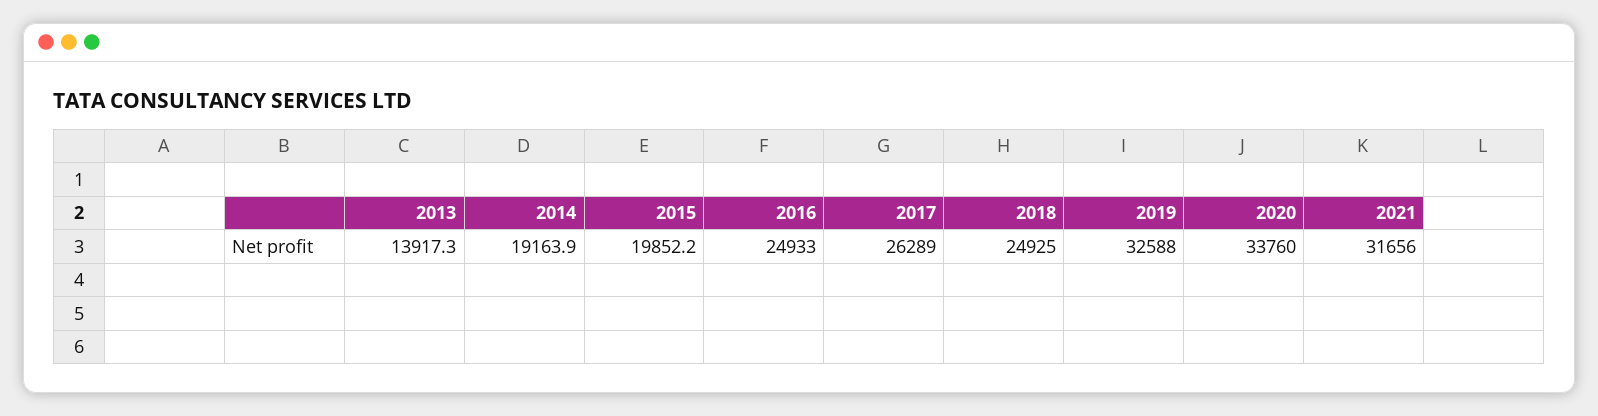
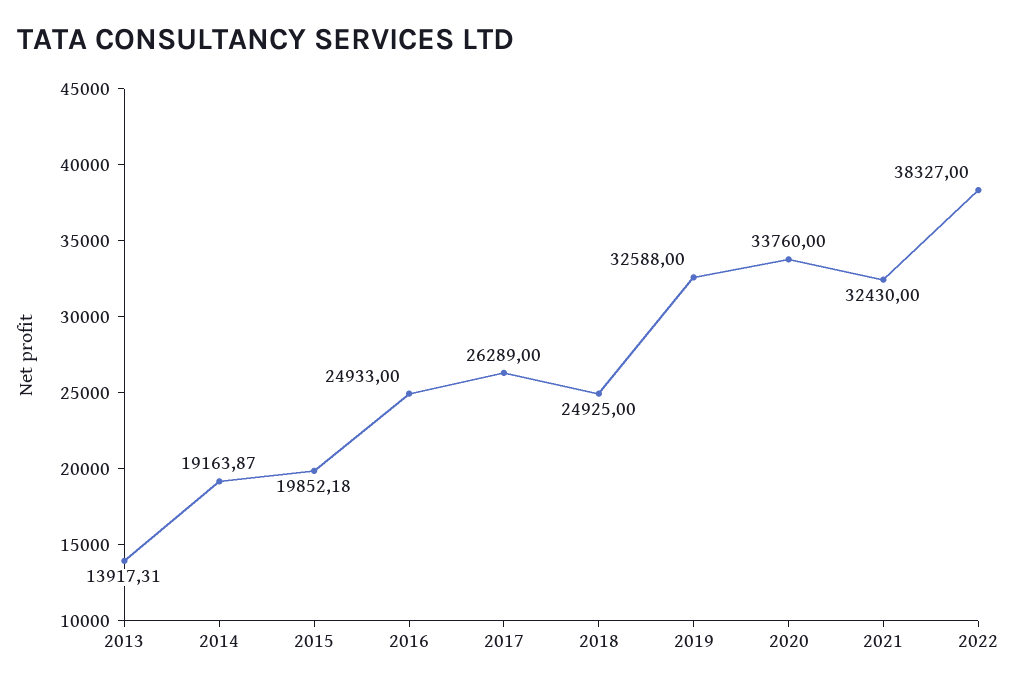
2021: 31656 -> 32430
2022: none -> 38327

